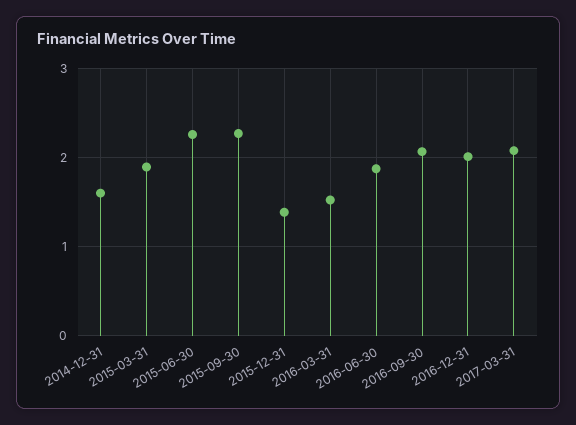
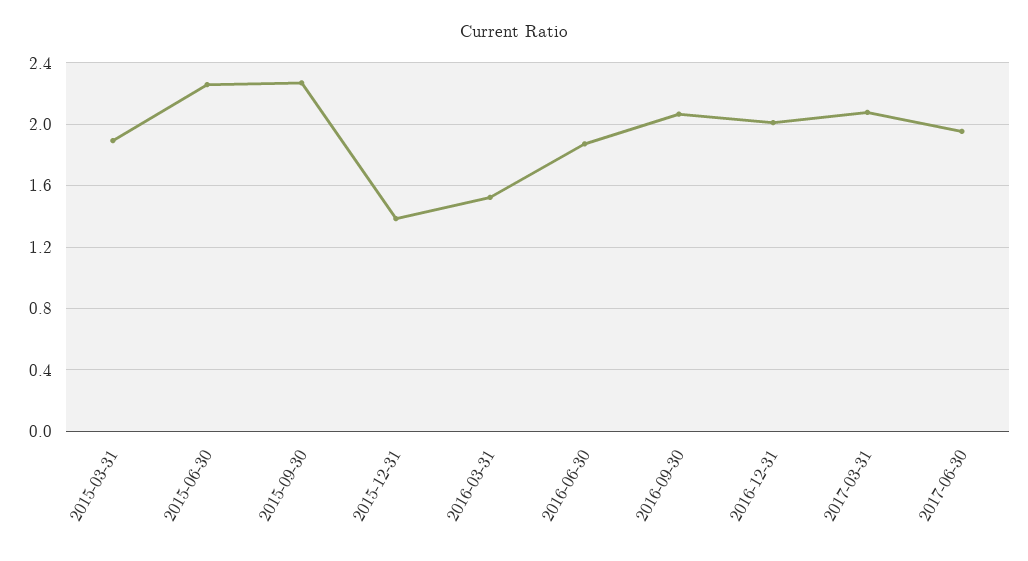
2014-12-31: 1.6 -> none
2017-06-30: none -> 1.95

